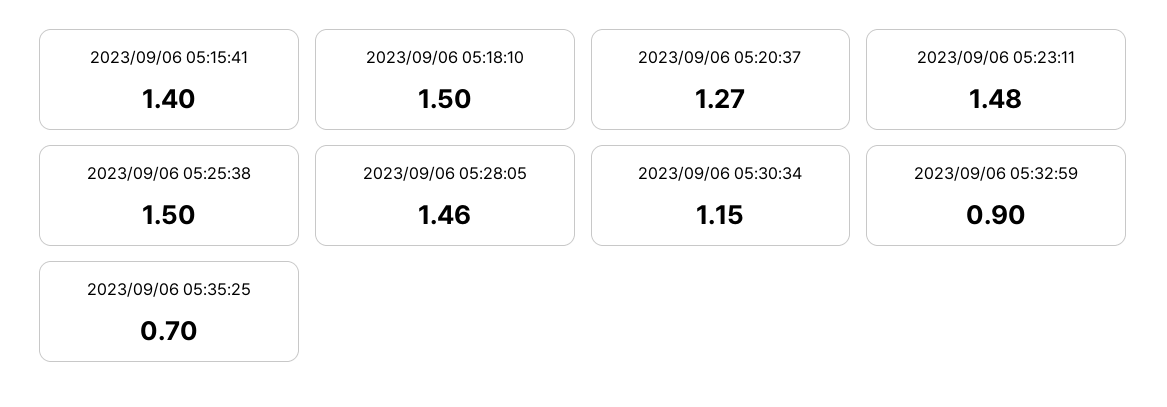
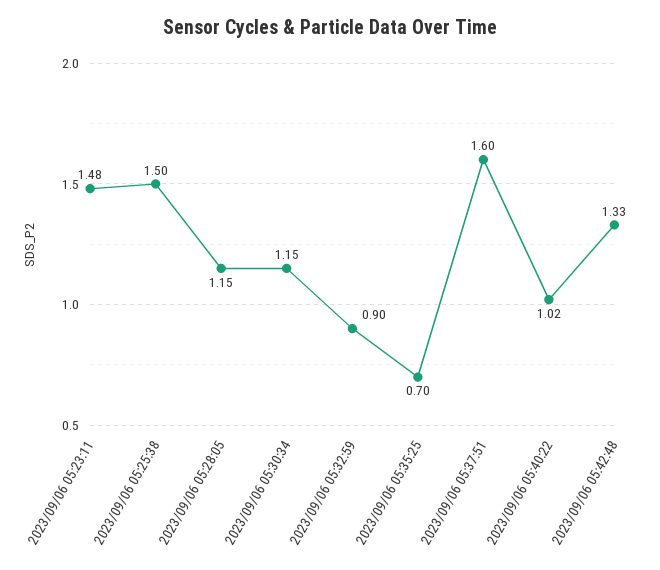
2023/09/06 05:15:41: 1.4 -> none
2023/09/06 05:18:10: 1.5 -> none
2023/09/06 05:20:37: 1.27 -> none
2023/09/06 05:28:05: 1.46 -> 1.15
2023/09/06 05:37:51: none -> 1.6
2023/09/06 05:40:22: none -> 1.02
2023/09/06 05:42:48: none -> 1.33

